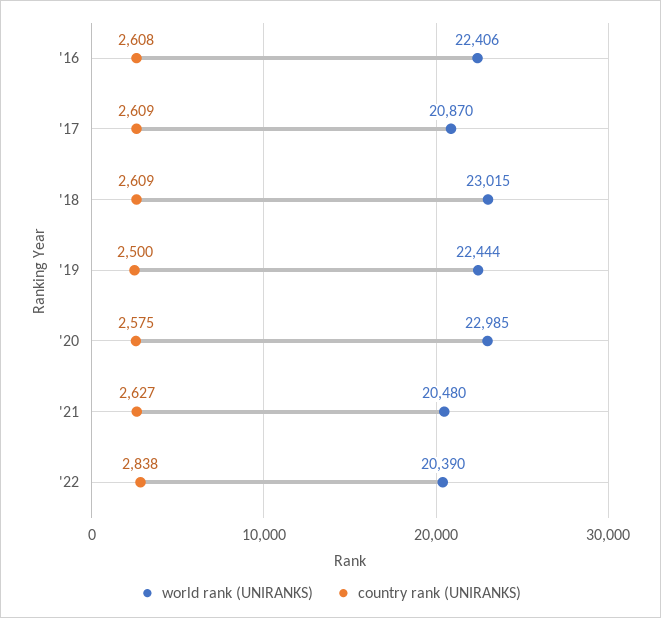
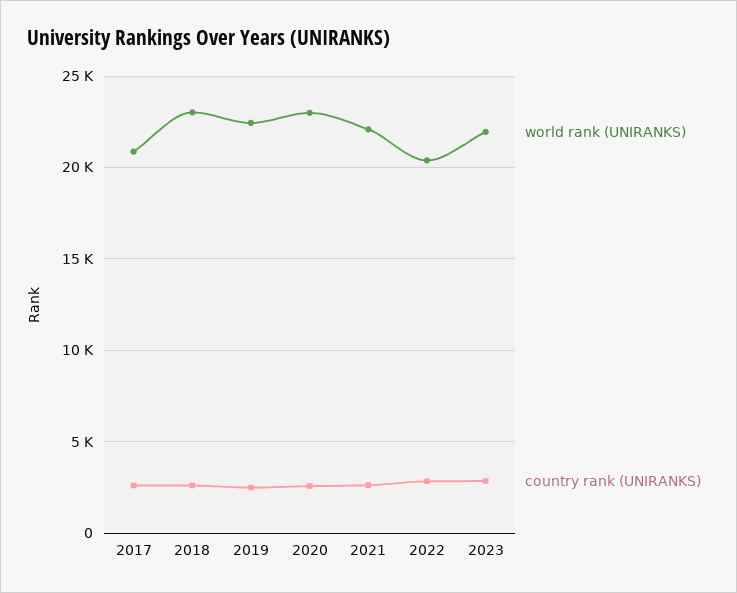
world rank (UNIRANKS), '16: 22406 -> none
country rank (UNIRANKS), '16: 2608 -> none
world rank (UNIRANKS), '21: 20480 -> 22000
world rank (UNIRANKS), 2023: none -> 22000
country rank (UNIRANKS), 2023: none -> 3000

